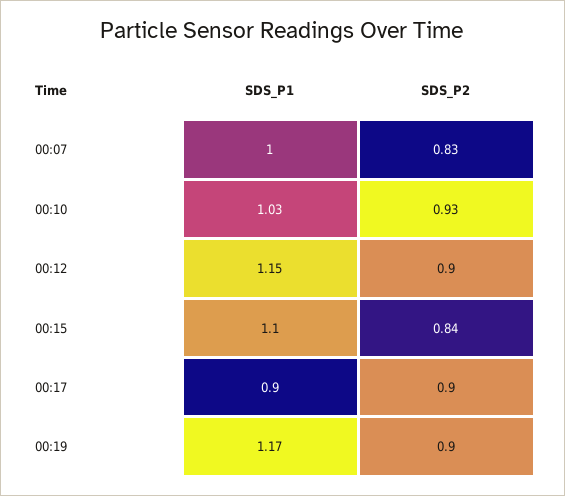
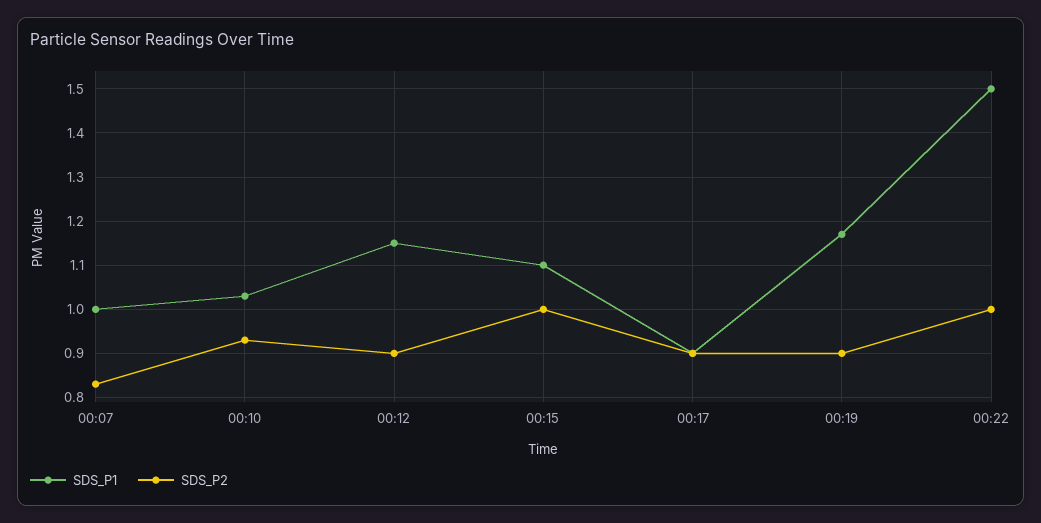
SDS_P2, 00:15: 0.84 -> 1
SDS_P1, 00:22: none -> 1.5
SDS_P2, 00:22: none -> 1

